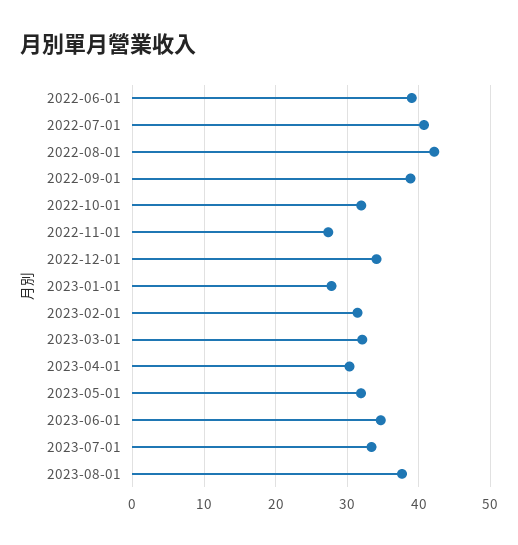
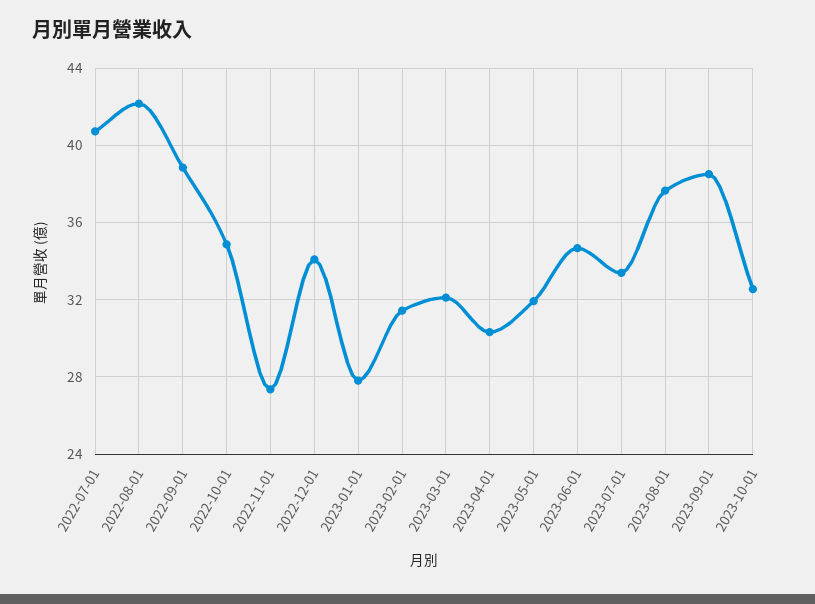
2022-06-01: 39 -> none
2022-10-01: 32 -> 35
2023-09-01: none -> 38.5
2023-10-01: none -> 32.5

